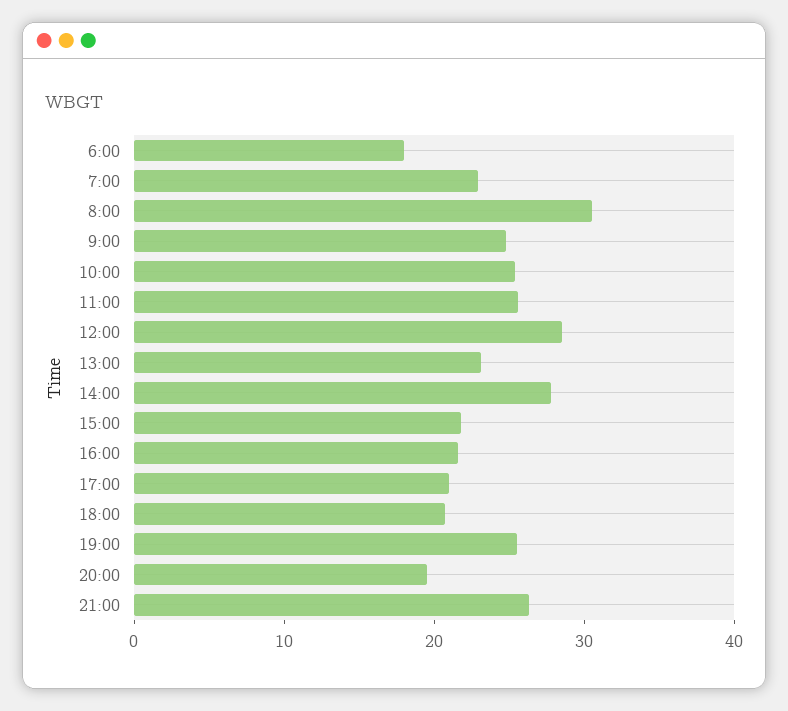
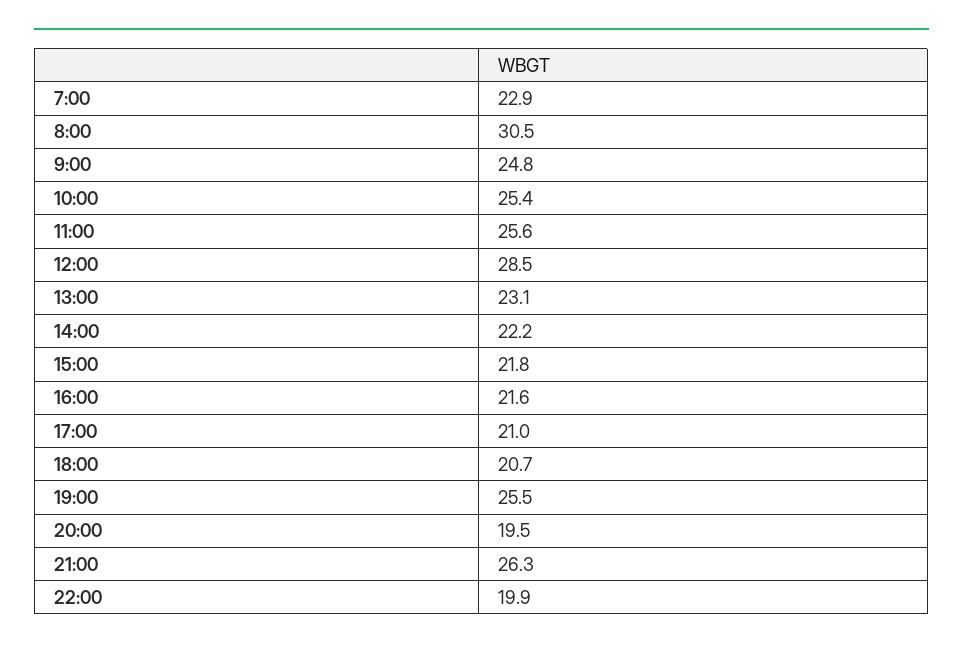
6:00: 18 -> none
14:00: 28 -> 22.2
22:00: none -> 19.9

